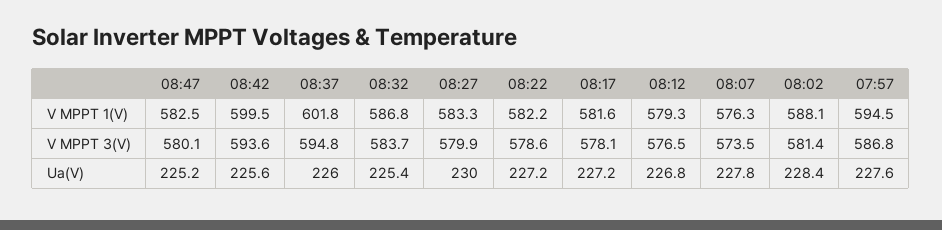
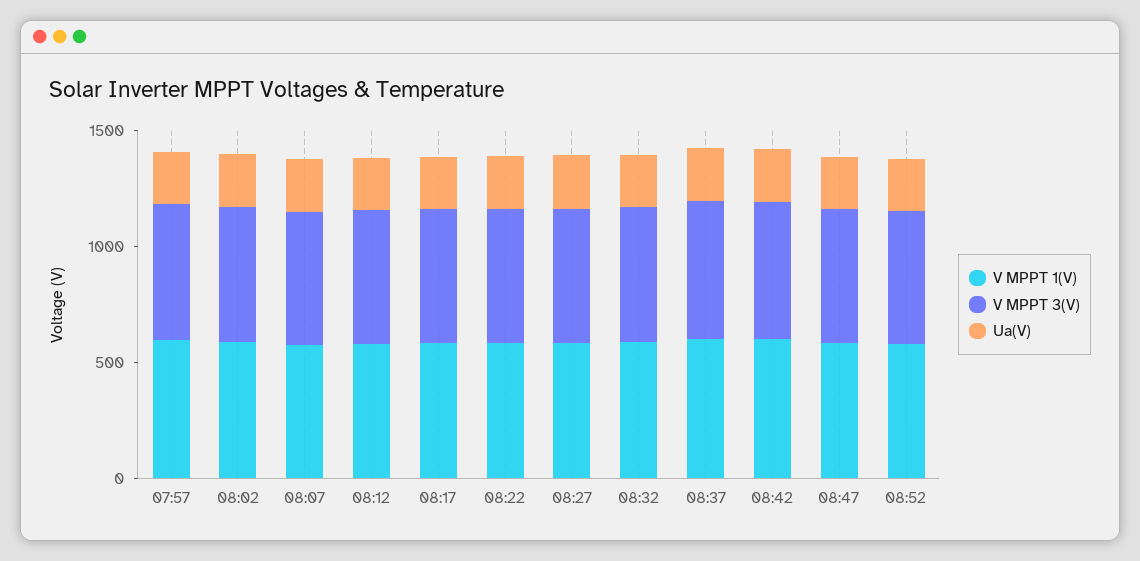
V MPPT 1(V), 08:52: none -> 600
V MPPT 3(V), 08:52: none -> 600
Ua(V), 08:52: none -> 200

